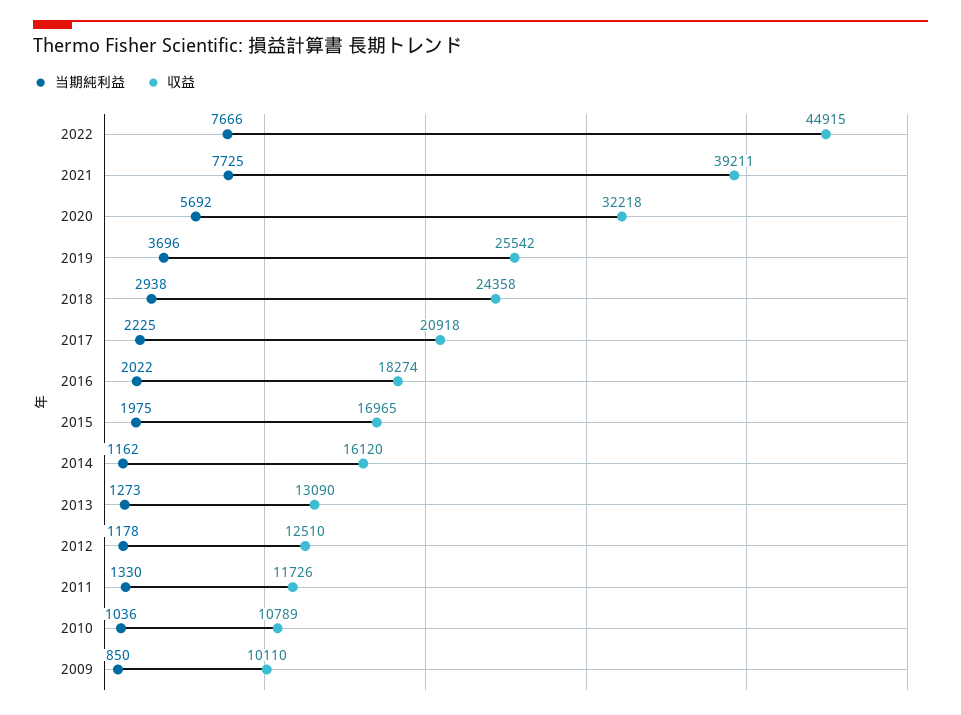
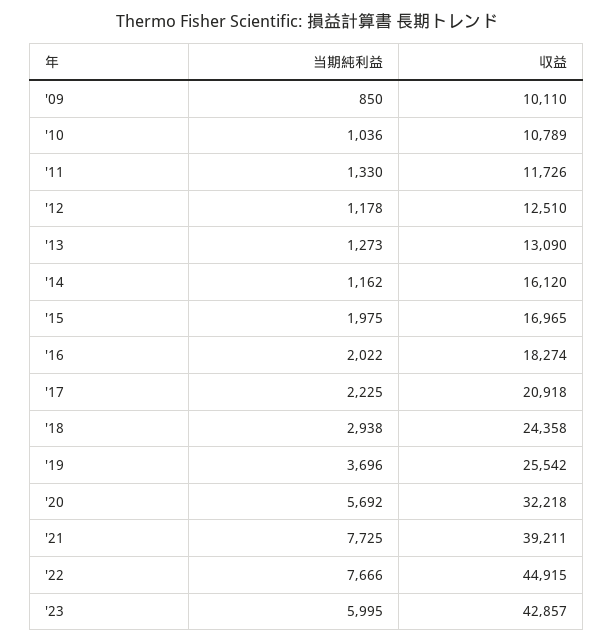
当期純利益, '23: none -> 5995
収益, '23: none -> 42857

